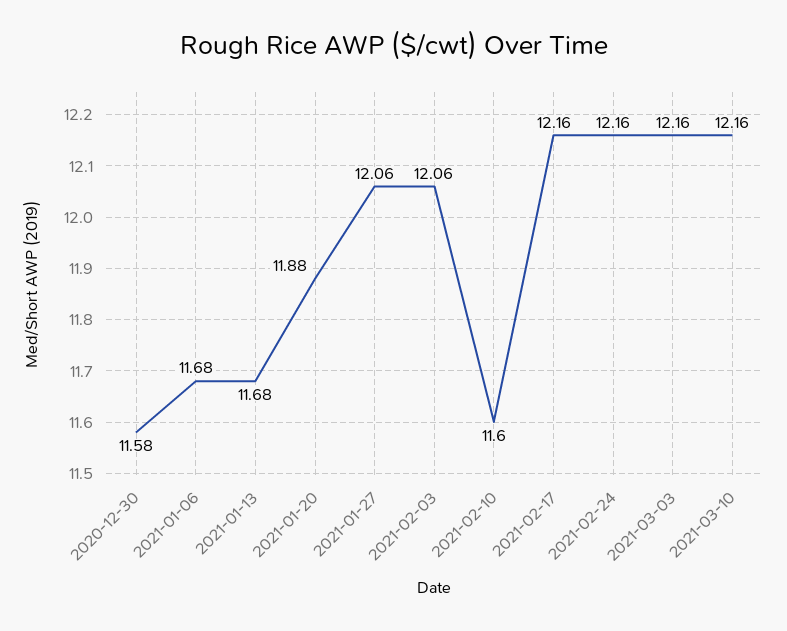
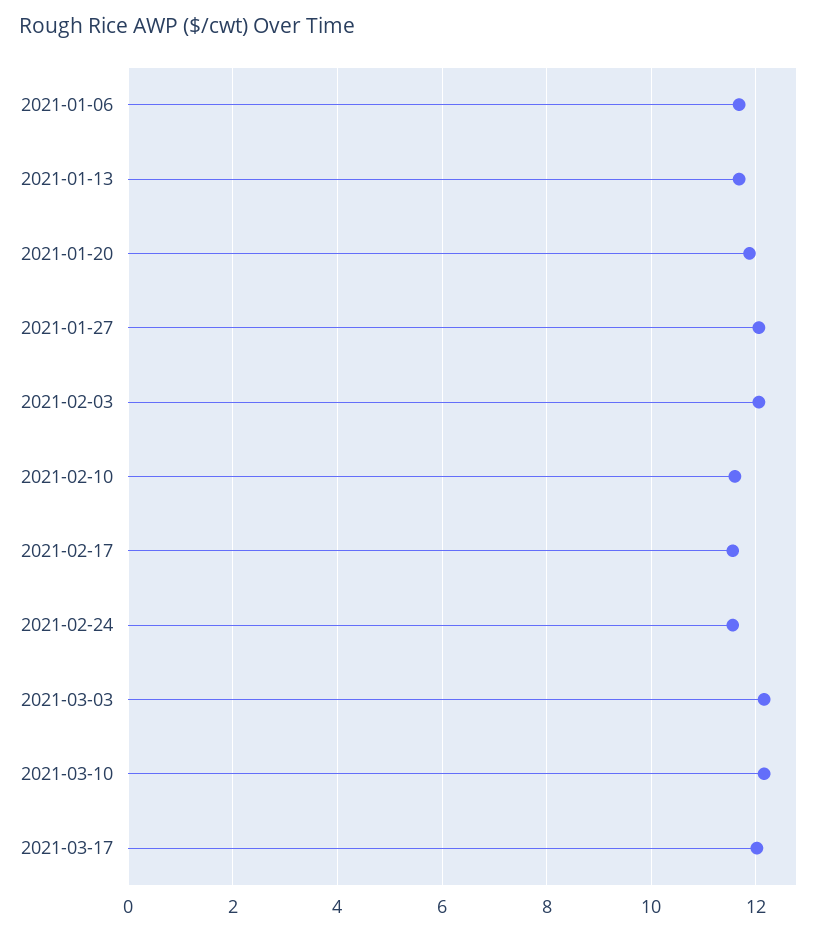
2020-12-30: 11.58 -> none
2021-02-17: 12.16 -> 11.6
2021-02-24: 12.16 -> 11.6
2021-03-17: none -> 12

